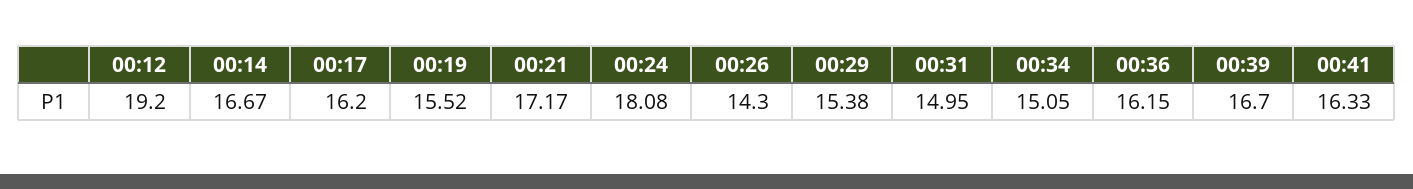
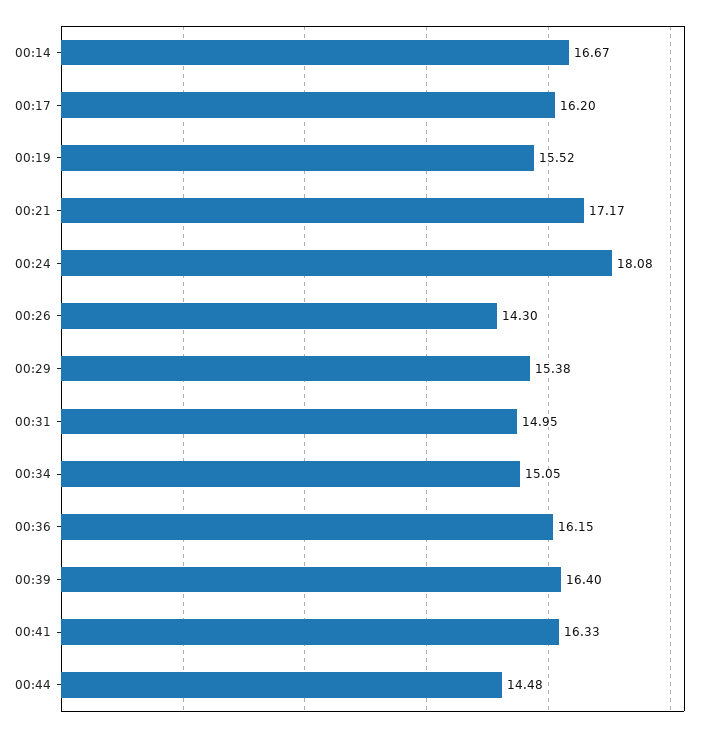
00:12: 19.2 -> none
00:39: 16.7 -> 16.4
00:44: none -> 14.48

